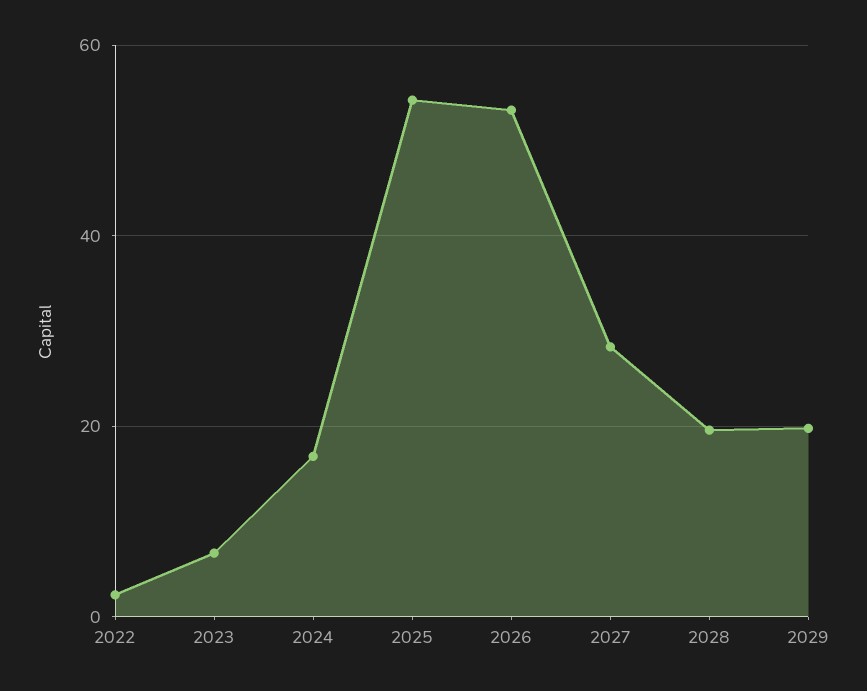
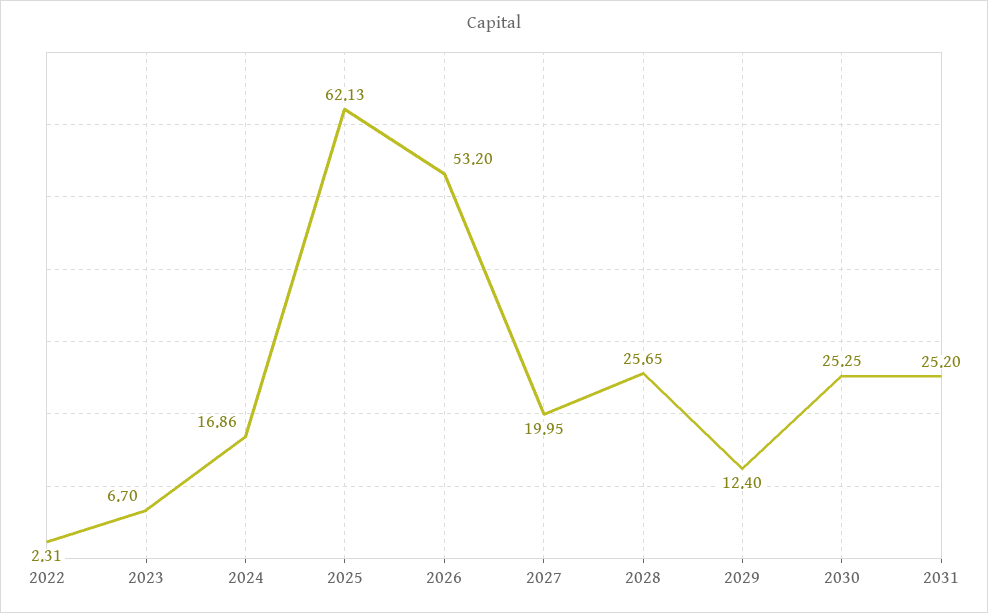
2025: 54 -> 62.13
2027: 28 -> 19.95
2028: 20 -> 25.65
2029: 20 -> 12.4
2030: none -> 25.25
2031: none -> 25.2

